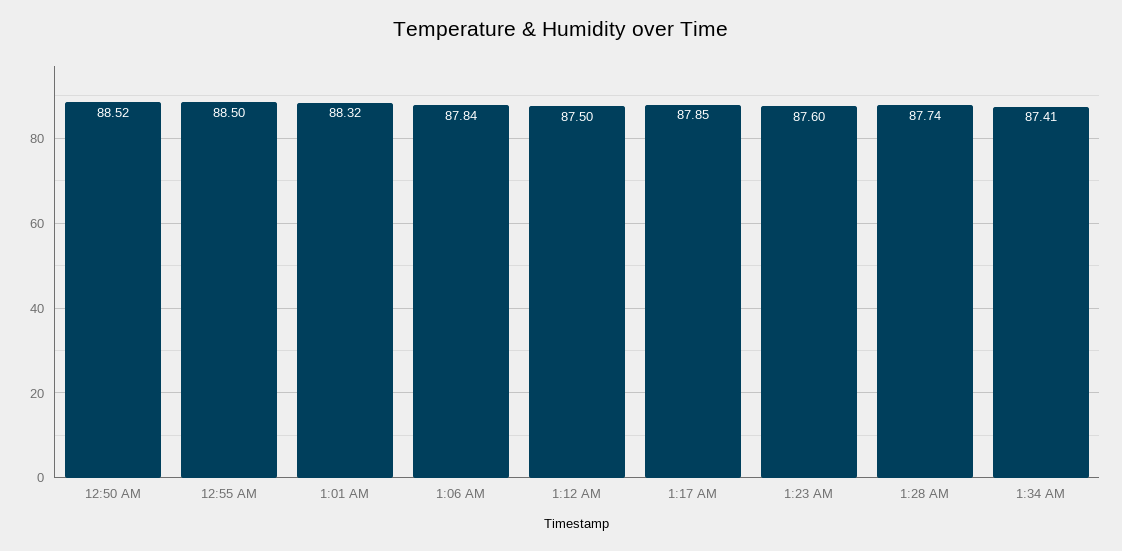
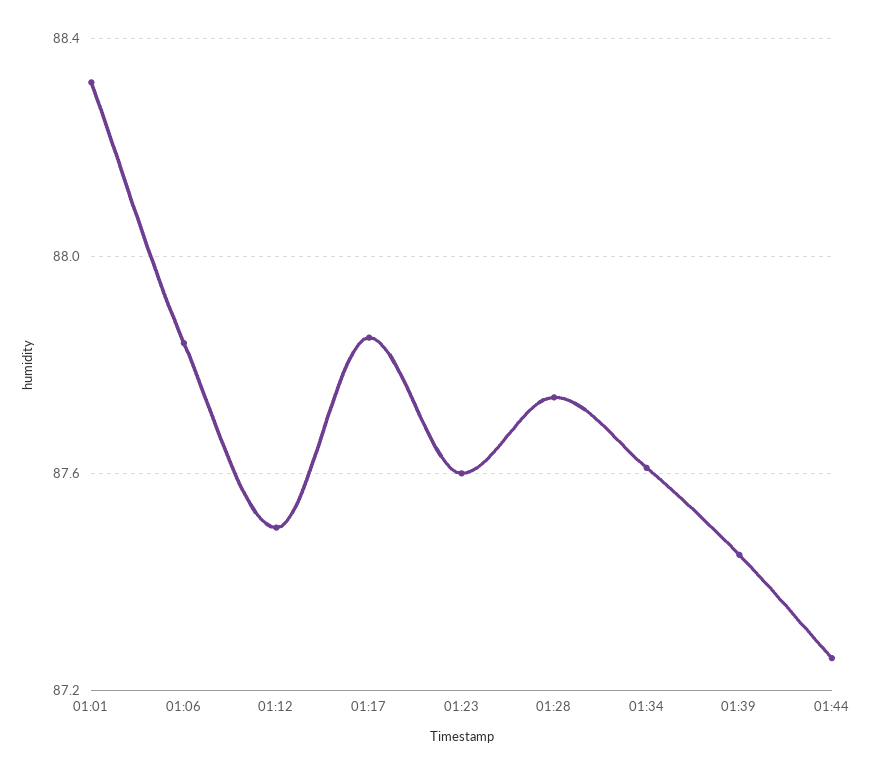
12:50 AM: 88.52 -> none
12:55 AM: 88.5 -> none
1:34 AM: 87.41 -> 87.6
01:39: none -> 87.45
01:44: none -> 87.25

